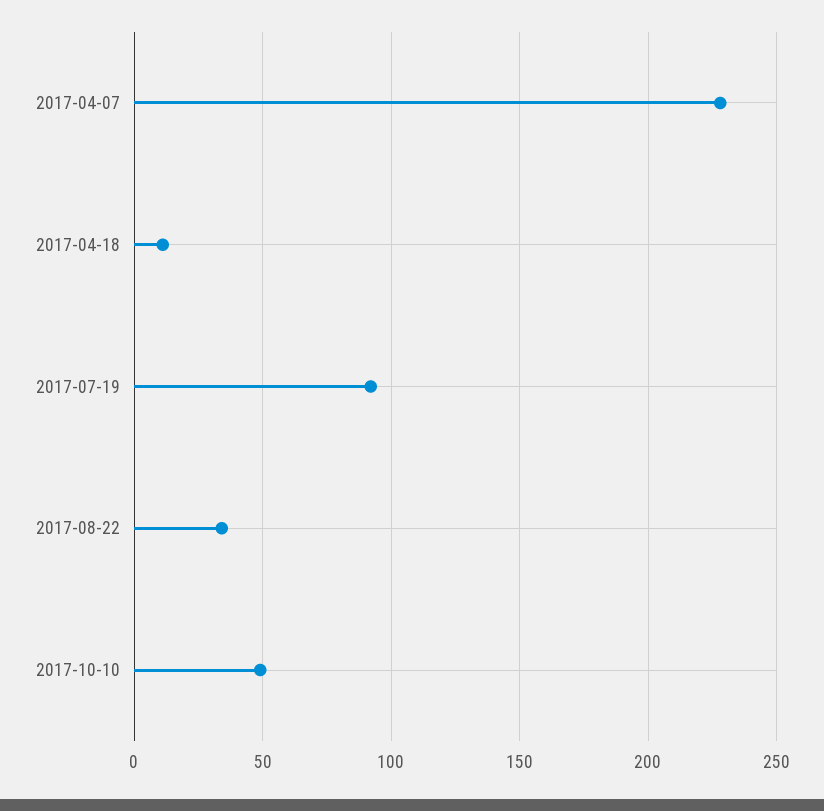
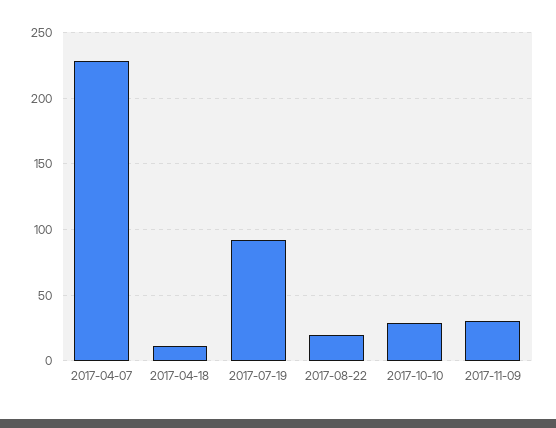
2017-08-22: 35 -> 20
2017-10-10: 50 -> 30
2017-11-09: none -> 30

